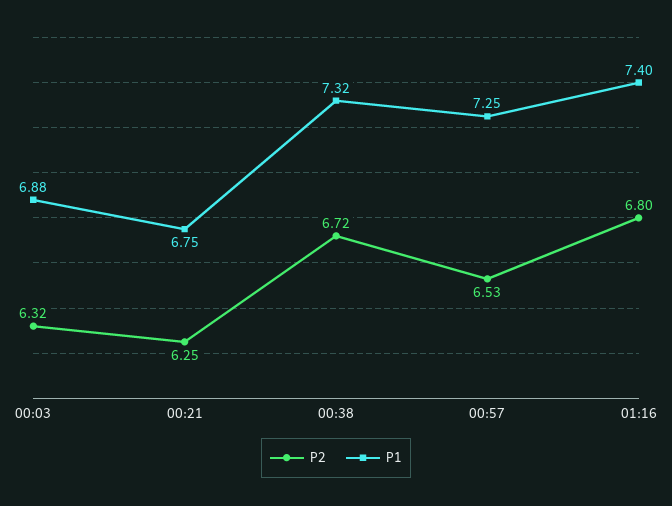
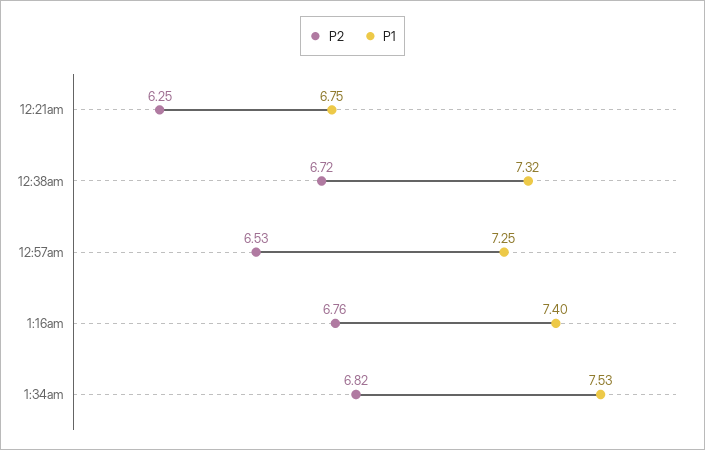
P2, 00:03: 6.32 -> none
P1, 00:03: 6.88 -> none
P2, 01:16: 6.8 -> 6.76
P2, 1:34am: none -> 6.82
P1, 1:34am: none -> 7.53

